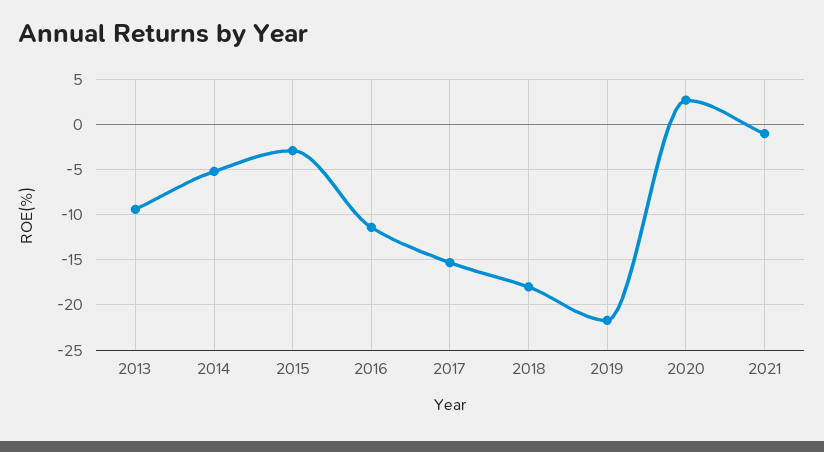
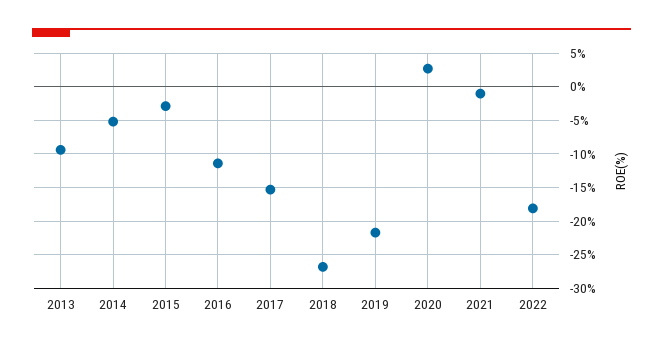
2018: -18 -> -27
2022: none -> -18

